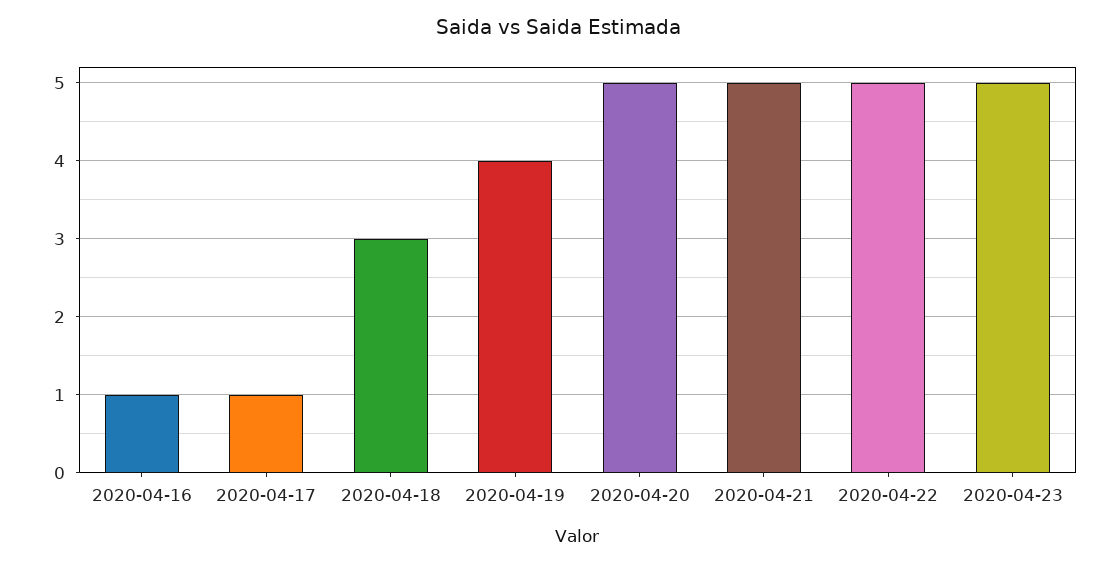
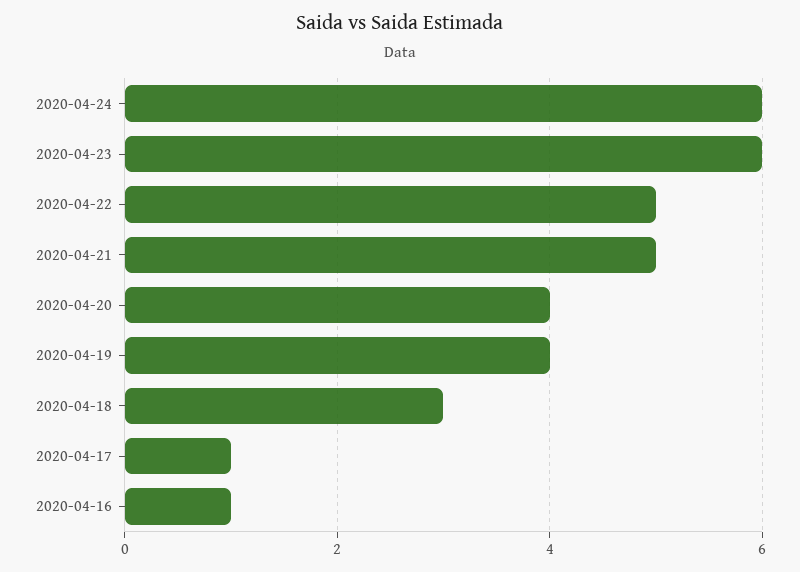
2020-04-20: 5 -> 4
2020-04-23: 5 -> 6
2020-04-24: none -> 6

